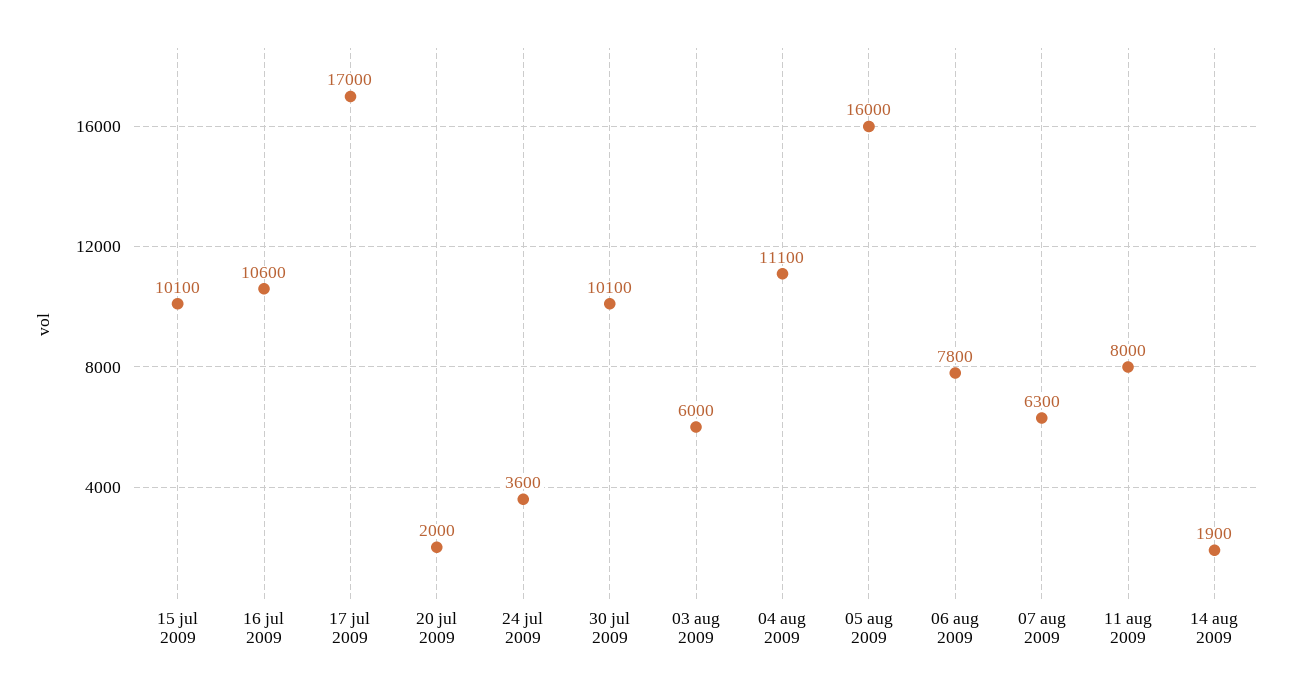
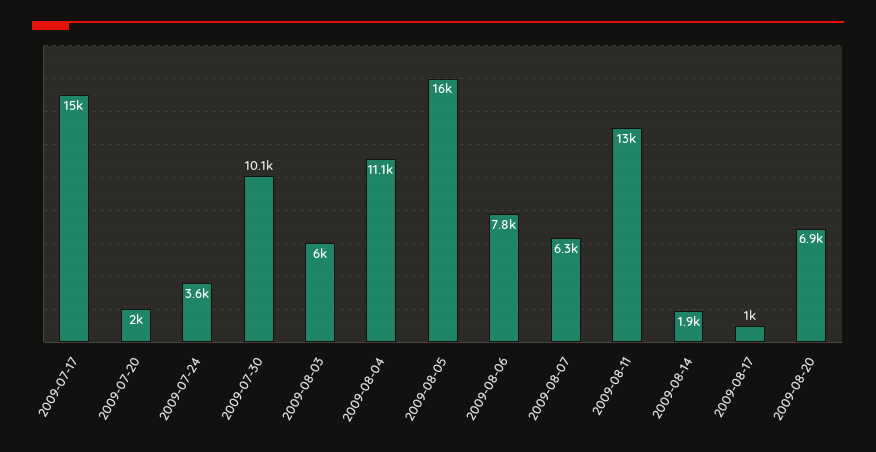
15 jul 2009: 10100 -> none
16 jul 2009: 10600 -> none
17 jul 2009: 17000 -> 15000
11 aug 2009: 8000 -> 13000
2009-08-17: none -> 1000
2009-08-20: none -> 6900

